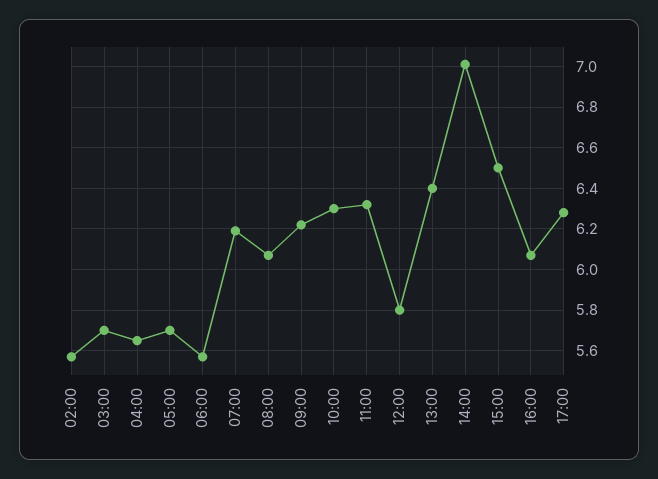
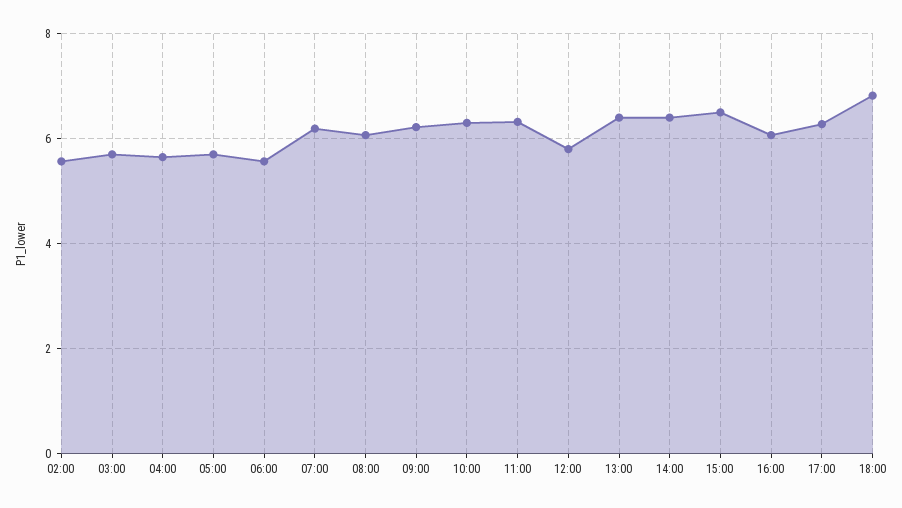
14:00: 7 -> 6.4
18:00: none -> 6.8

